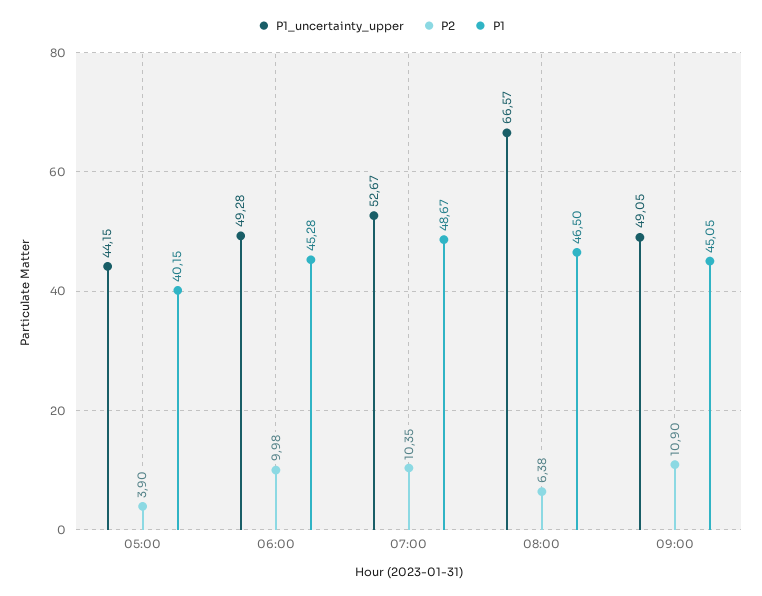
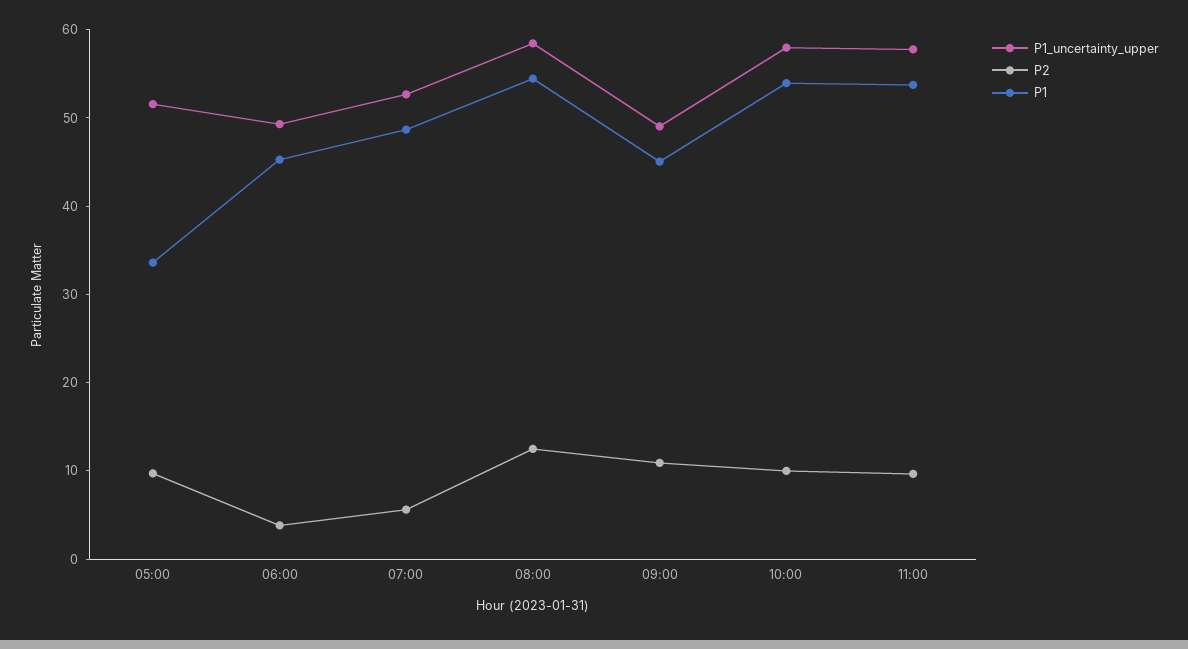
P1_uncertainty_upper, 05:00: 44.15 -> 52
P2, 05:00: 3.9 -> 10
P1, 05:00: 40.15 -> 34
P2, 06:00: 9.98 -> 4
P2, 07:00: 10.35 -> 6
P1_uncertainty_upper, 08:00: 66.57 -> 58
P2, 08:00: 6.38 -> 12
P1, 08:00: 46.5 -> 54
P1_uncertainty_upper, 10:00: none -> 58
P2, 10:00: none -> 10
P1, 10:00: none -> 54
P1_uncertainty_upper, 11:00: none -> 58
P2, 11:00: none -> 10
P1, 11:00: none -> 54

